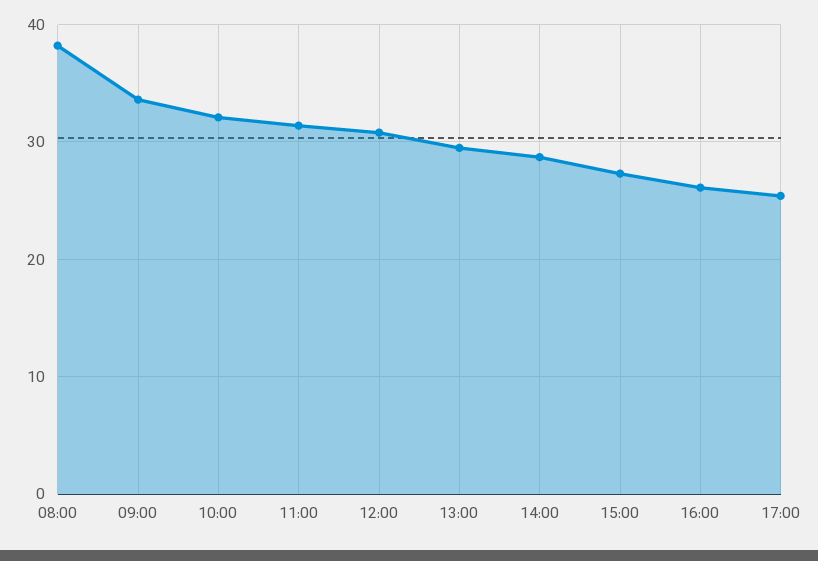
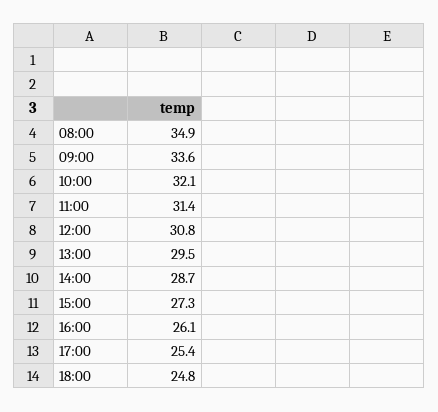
08:00: 38 -> 34.9
18:00: none -> 24.8

